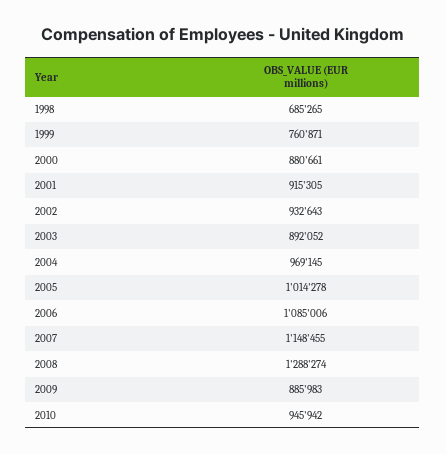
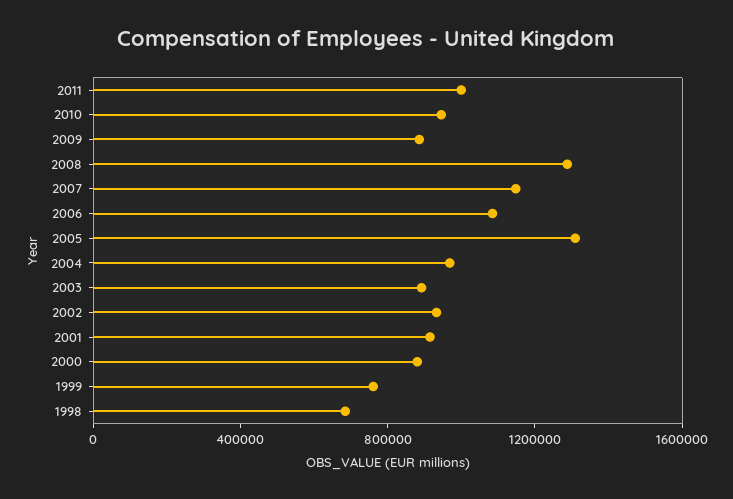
2005: 1014278 -> 1300000
2011: none -> 1000000

